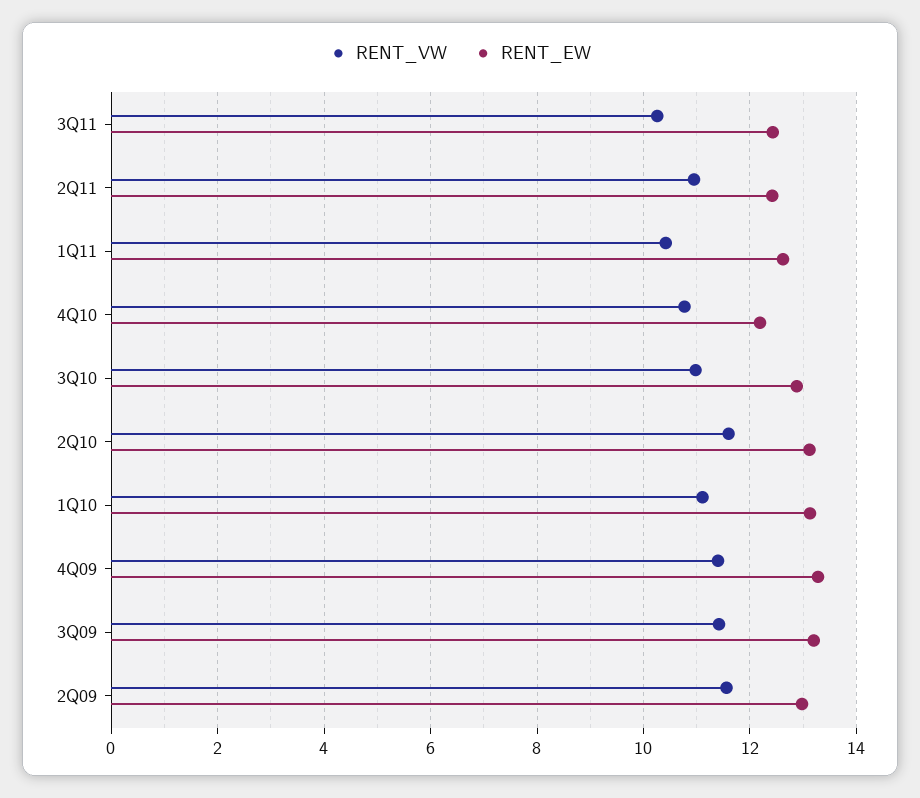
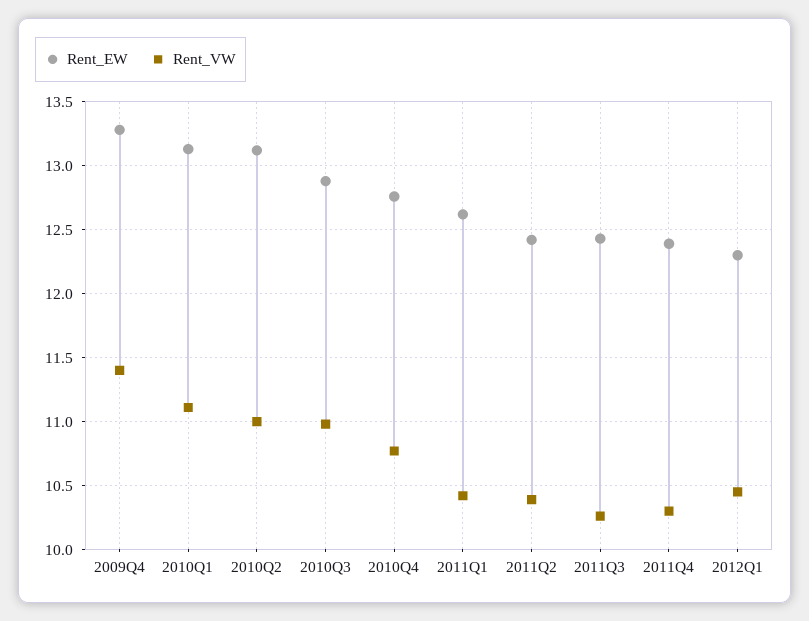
RENT_VW, 2Q11: 11 -> 10.4
RENT_EW, 4Q10: 12.2 -> 12.75
RENT_VW, 2Q10: 11.6 -> 11
RENT_VW, 3Q09: 11.4 -> none
RENT_EW, 3Q09: 13.2 -> none
RENT_VW, 2Q09: 11.6 -> none
RENT_EW, 2Q09: 13 -> none
RENT_EW, 2011Q4: none -> 12.4
RENT_VW, 2011Q4: none -> 10.3
RENT_EW, 2012Q1: none -> 12.3
RENT_VW, 2012Q1: none -> 10.45

